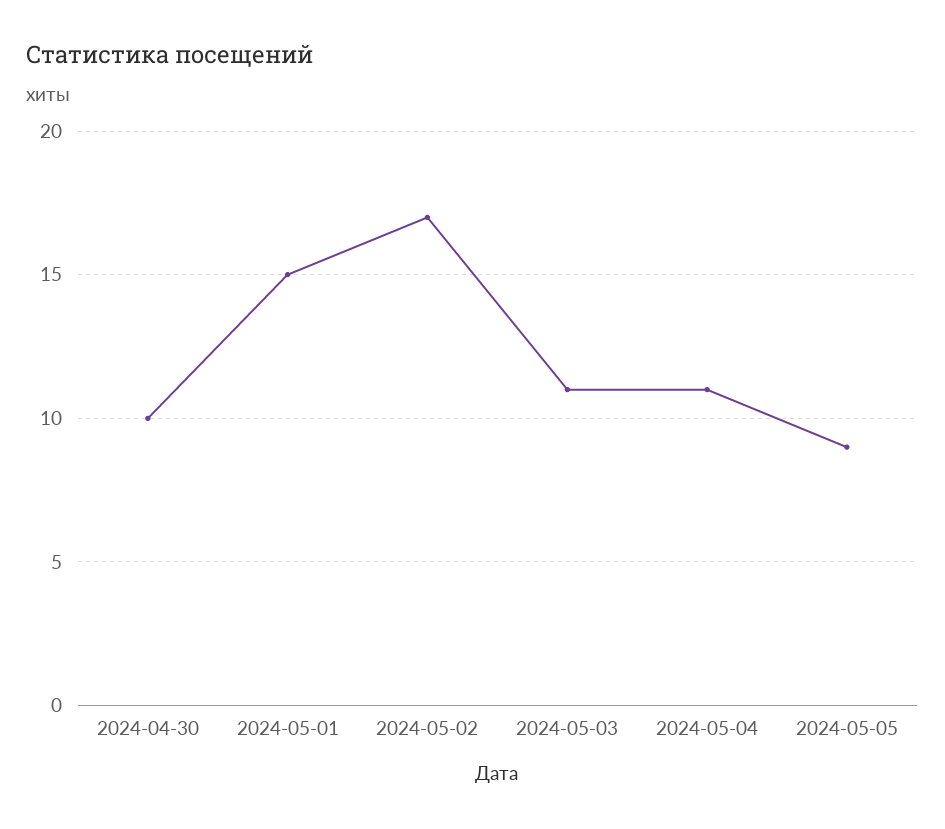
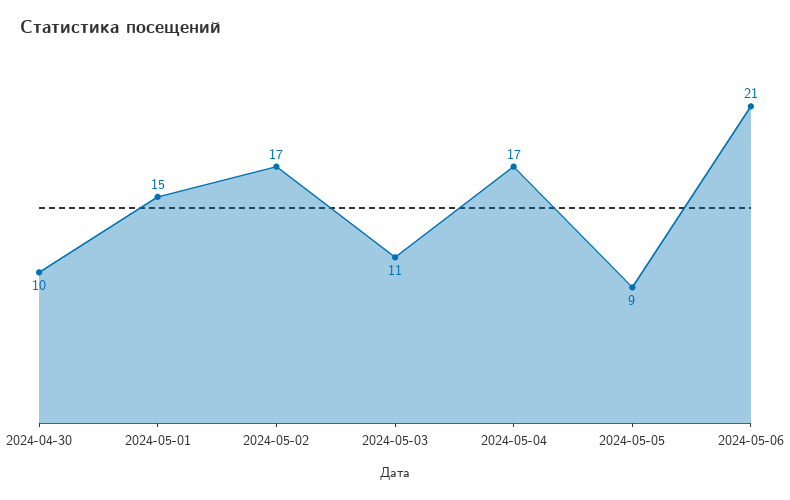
2024-05-04: 11 -> 17
2024-05-06: none -> 21

